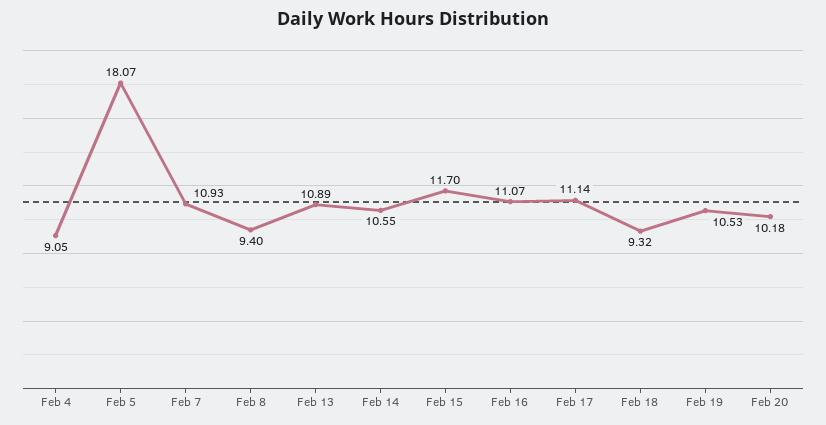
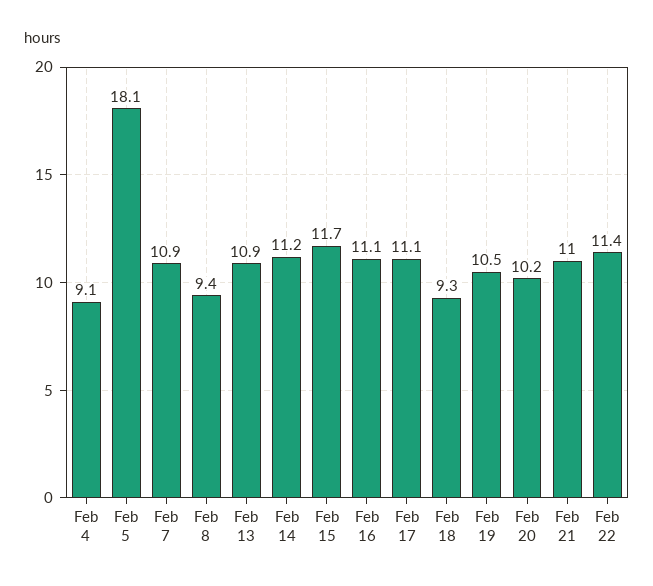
Feb 14: 10.55 -> 11.2
Feb 21: none -> 11
Feb 22: none -> 11.4

